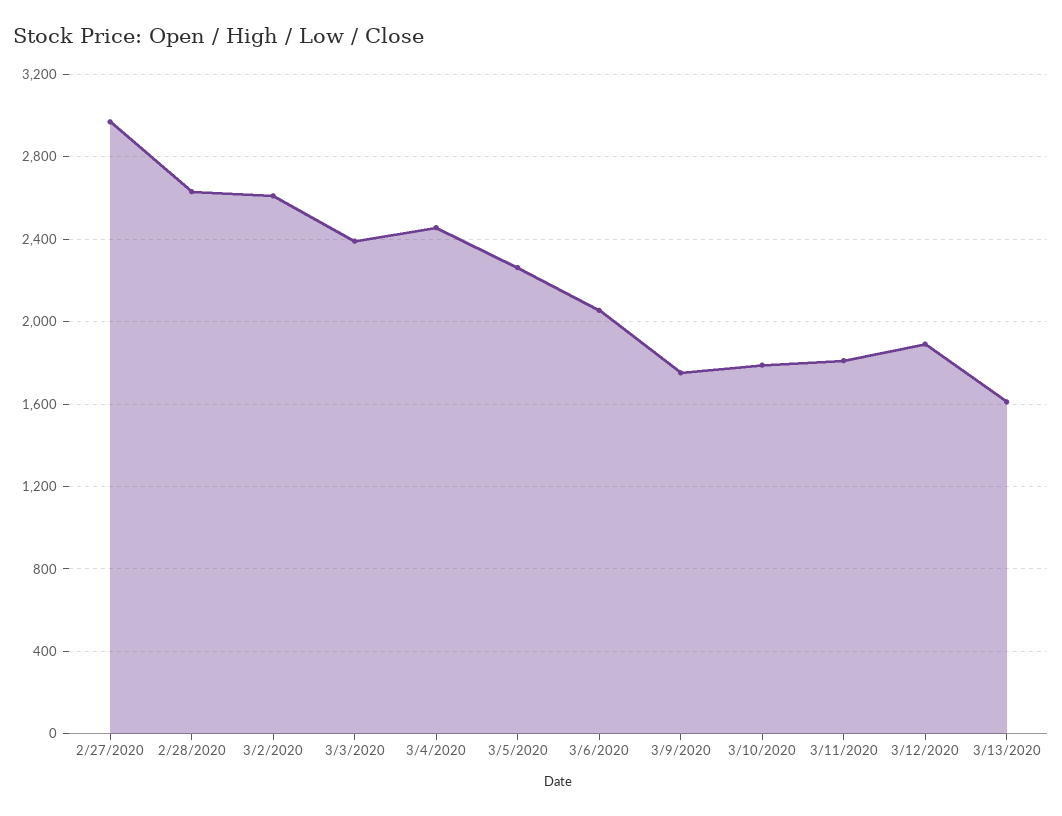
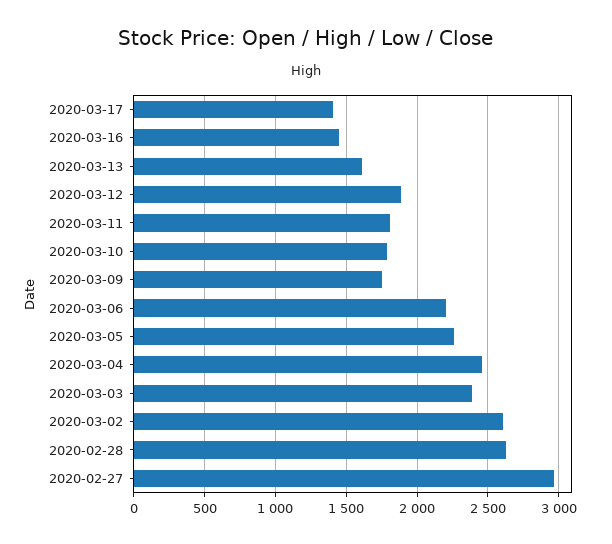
3/6/2020: 2050 -> 2200
2020-03-17: none -> 1400
2020-03-16: none -> 1450

